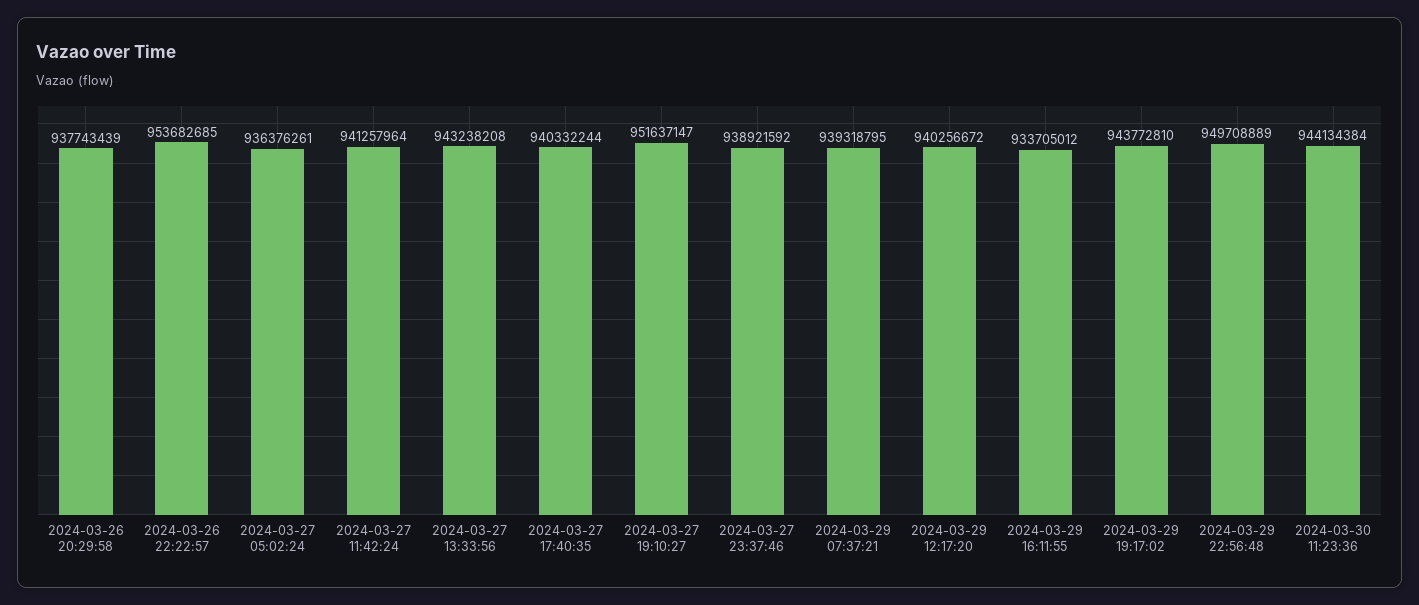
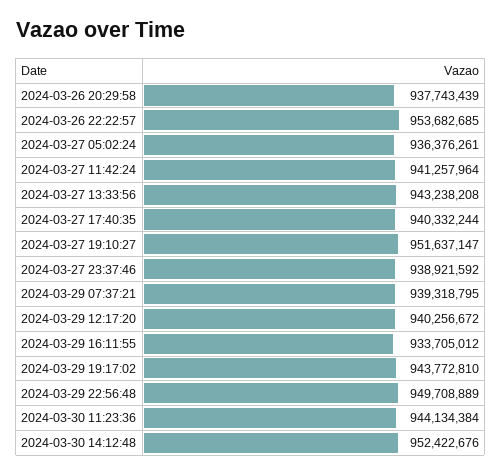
2024-03-30 14:12:48: none -> 952422676

